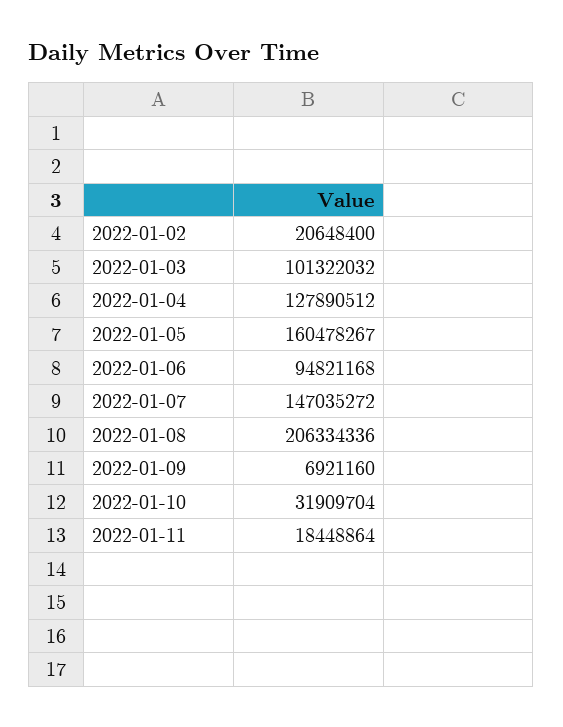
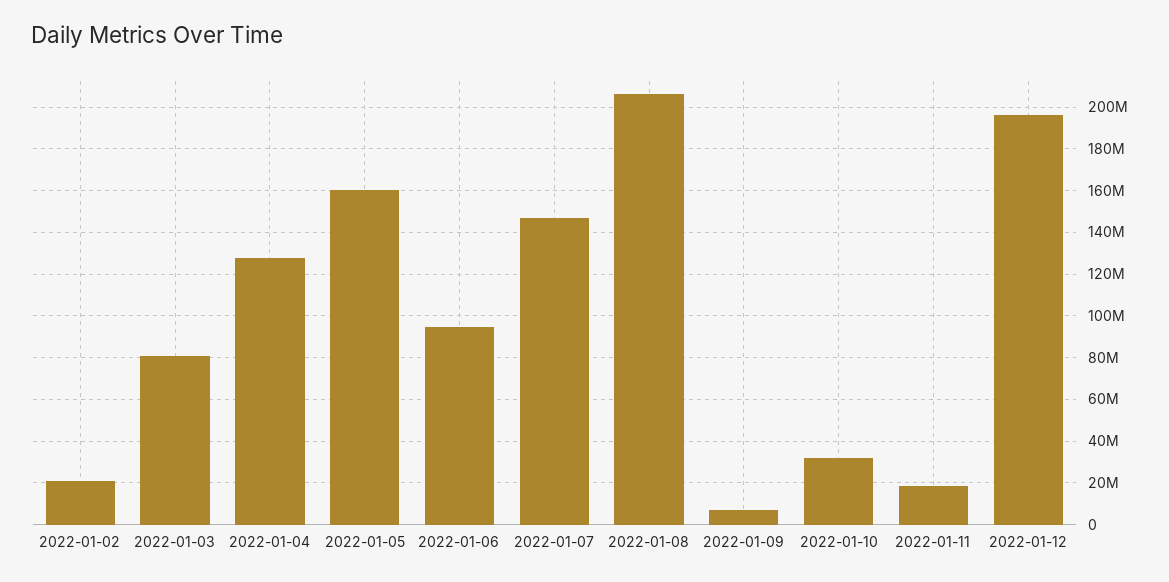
2022-01-03: 101322032 -> 80000000
2022-01-12: none -> 195000000

